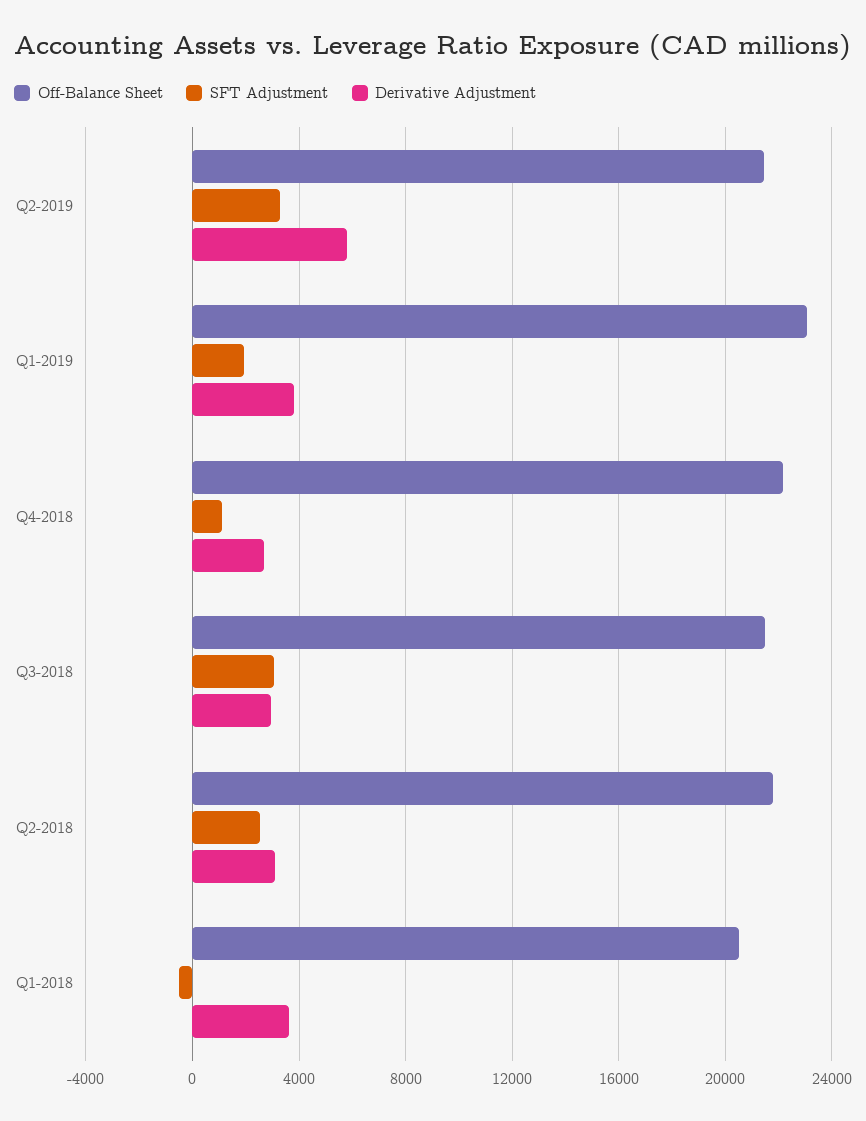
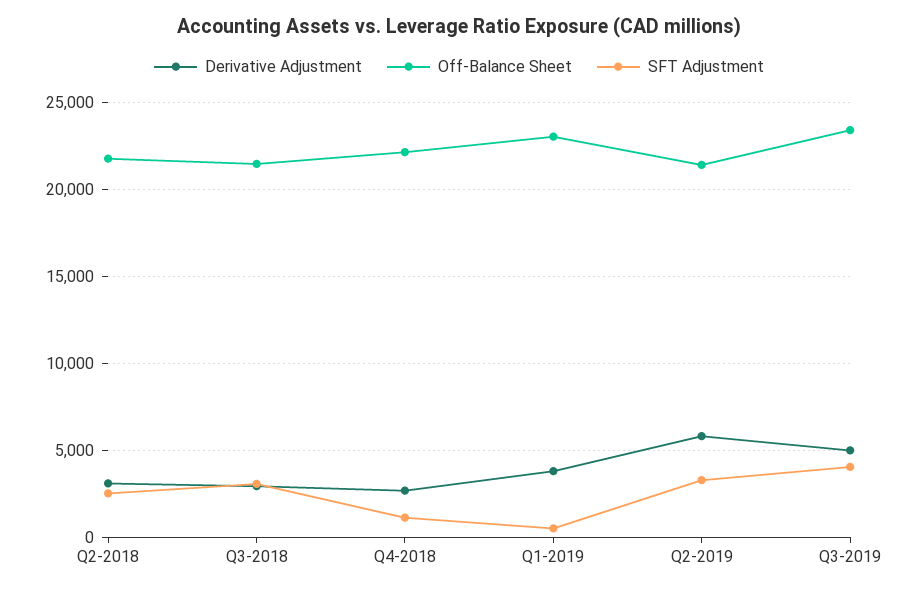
SFT Adjustment, Q1-2019: 2000 -> 500
Off-Balance Sheet, Q1-2018: 20500 -> none
SFT Adjustment, Q1-2018: -500 -> none
Derivative Adjustment, Q1-2018: 3500 -> none
Derivative Adjustment, Q3-2019: none -> 5000
Off-Balance Sheet, Q3-2019: none -> 23500
SFT Adjustment, Q3-2019: none -> 4000

